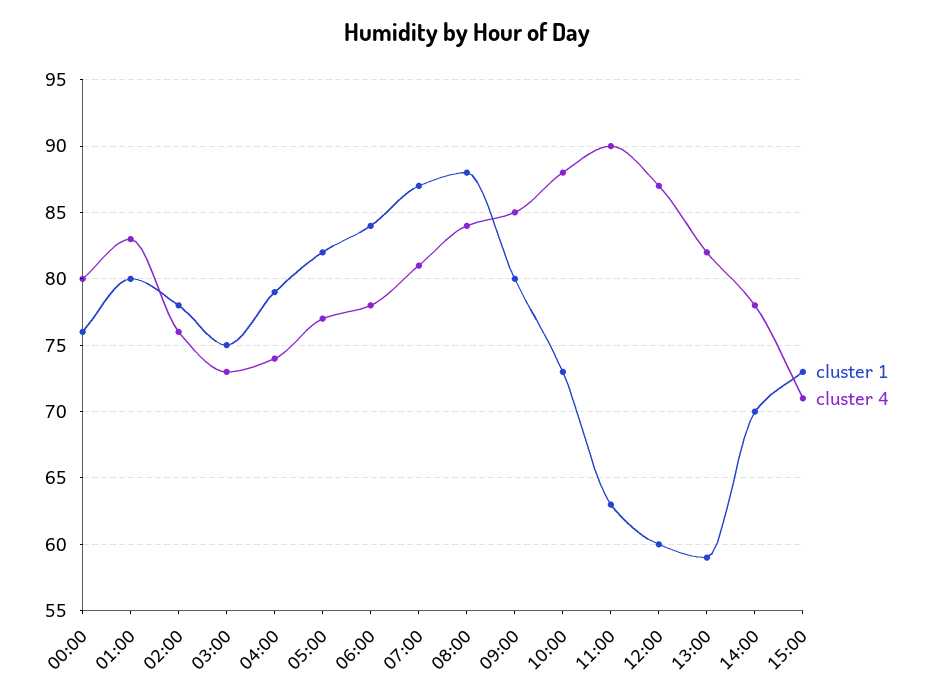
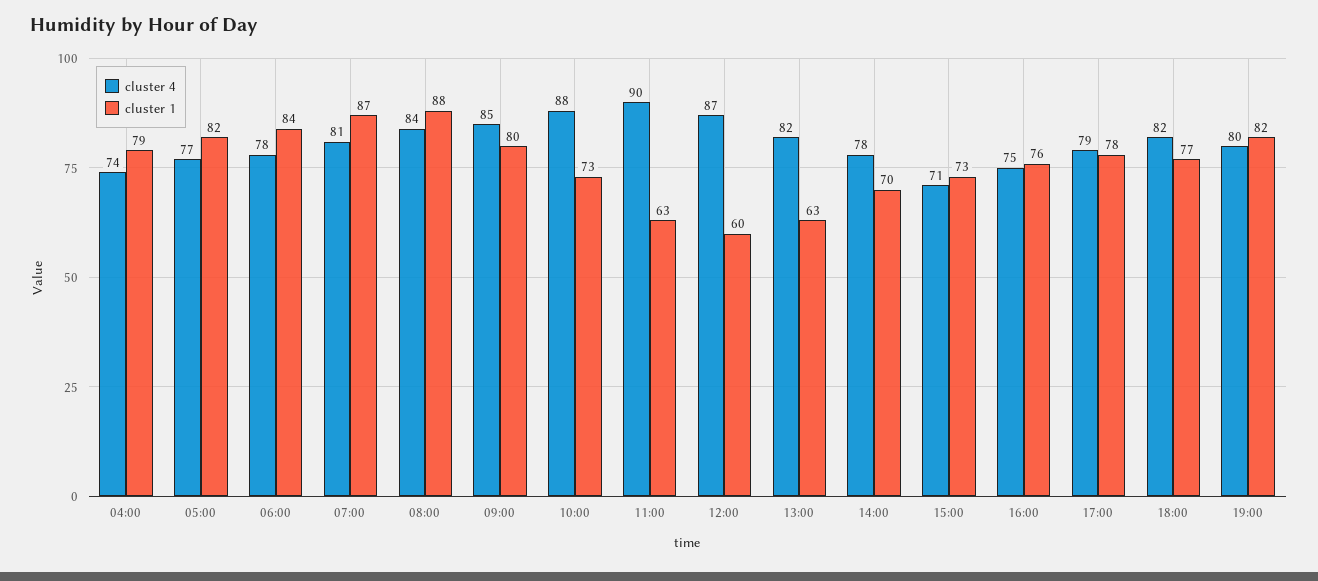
cluster 1, 00:00: 76 -> none
cluster 4, 00:00: 80 -> none
cluster 1, 01:00: 80 -> none
cluster 4, 01:00: 83 -> none
cluster 1, 02:00: 78 -> none
cluster 4, 02:00: 76 -> none
cluster 1, 03:00: 75 -> none
cluster 4, 03:00: 73 -> none
cluster 1, 13:00: 59 -> 63
cluster 4, 16:00: none -> 75
cluster 1, 16:00: none -> 76
cluster 4, 17:00: none -> 79
cluster 1, 17:00: none -> 78
cluster 4, 18:00: none -> 82
cluster 1, 18:00: none -> 77
cluster 4, 19:00: none -> 80
cluster 1, 19:00: none -> 82

